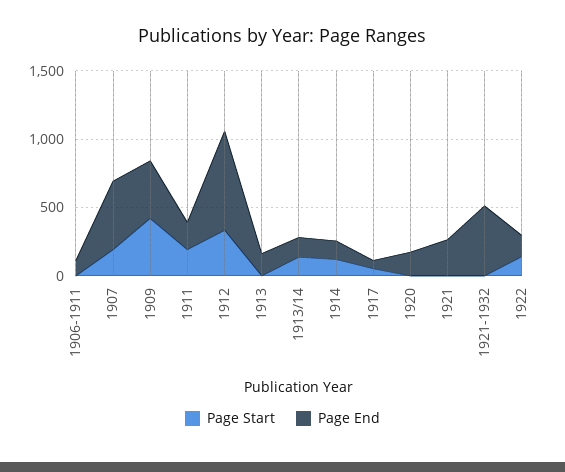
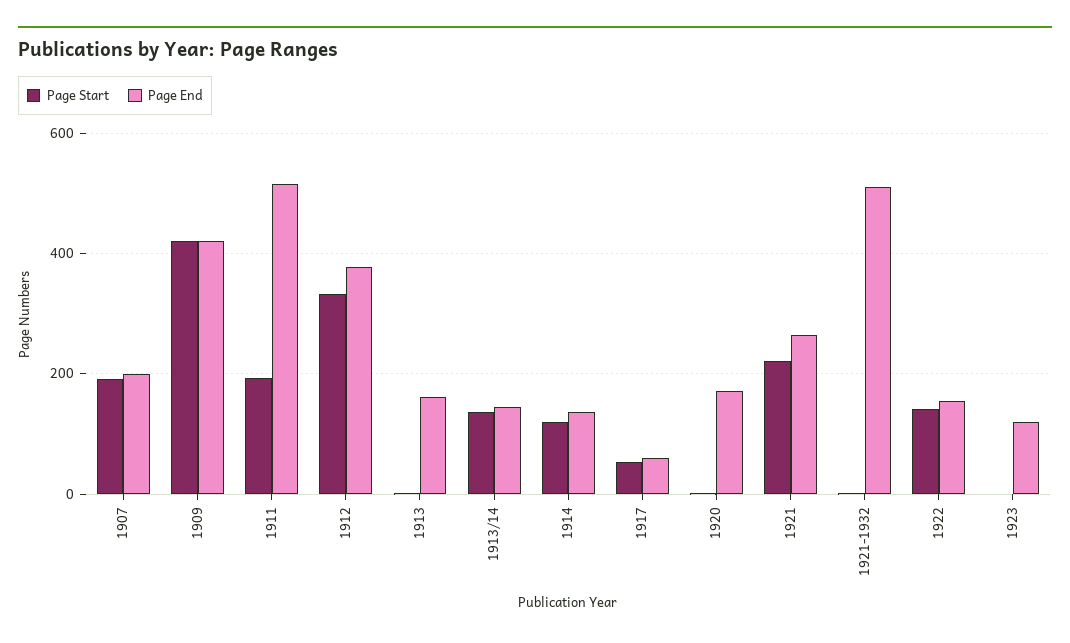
Page Start, 1906-1911: 0 -> none
Page End, 1906-1911: 100 -> none
Page End, 1907: 500 -> 200
Page End, 1911: 200 -> 520
Page End, 1912: 700 -> 380
Page Start, 1921: 0 -> 220
Page Start, 1923: none -> 0
Page End, 1923: none -> 120

